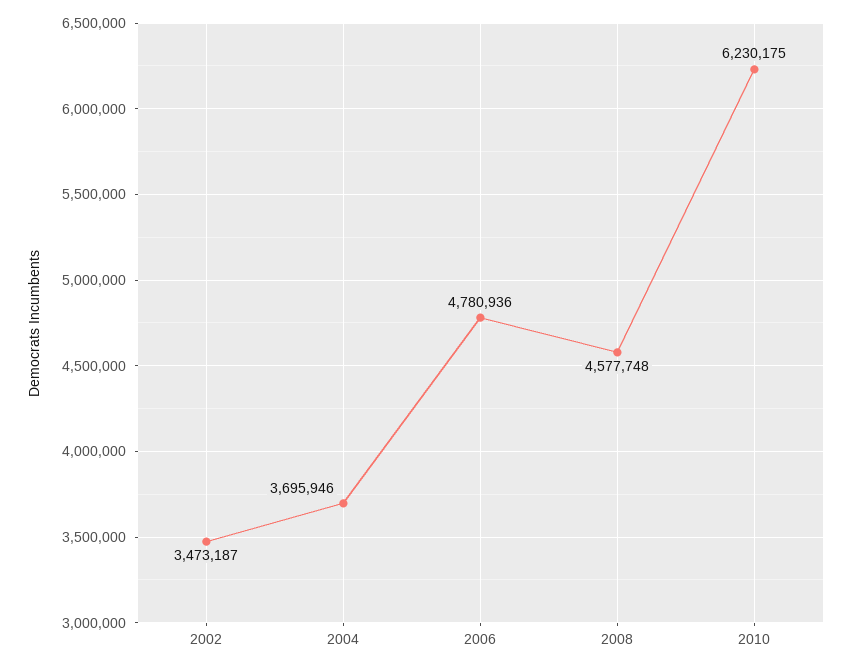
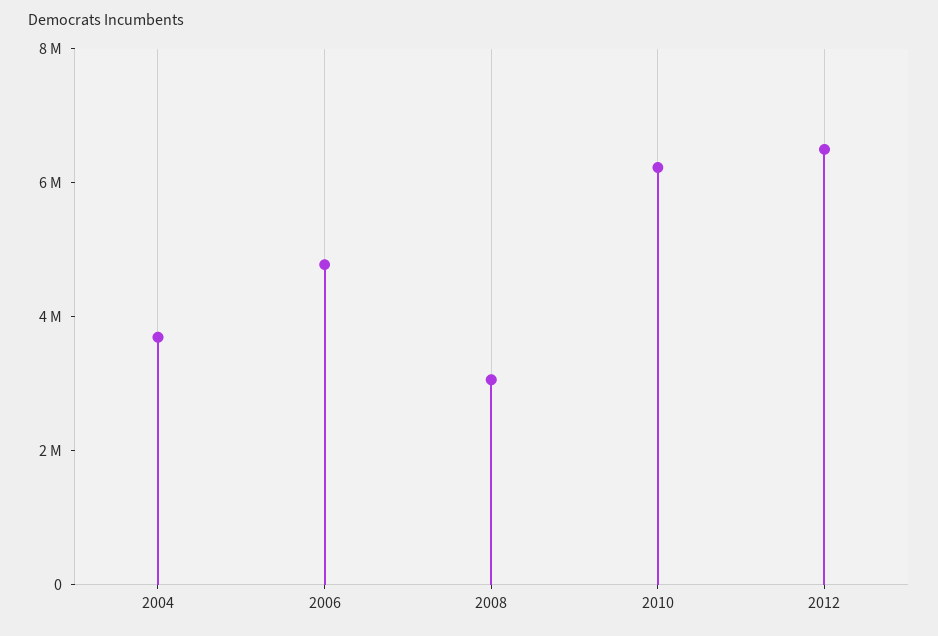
2002: 3473187 -> none
2008: 4577748 -> 3000000
2012: none -> 6500000

